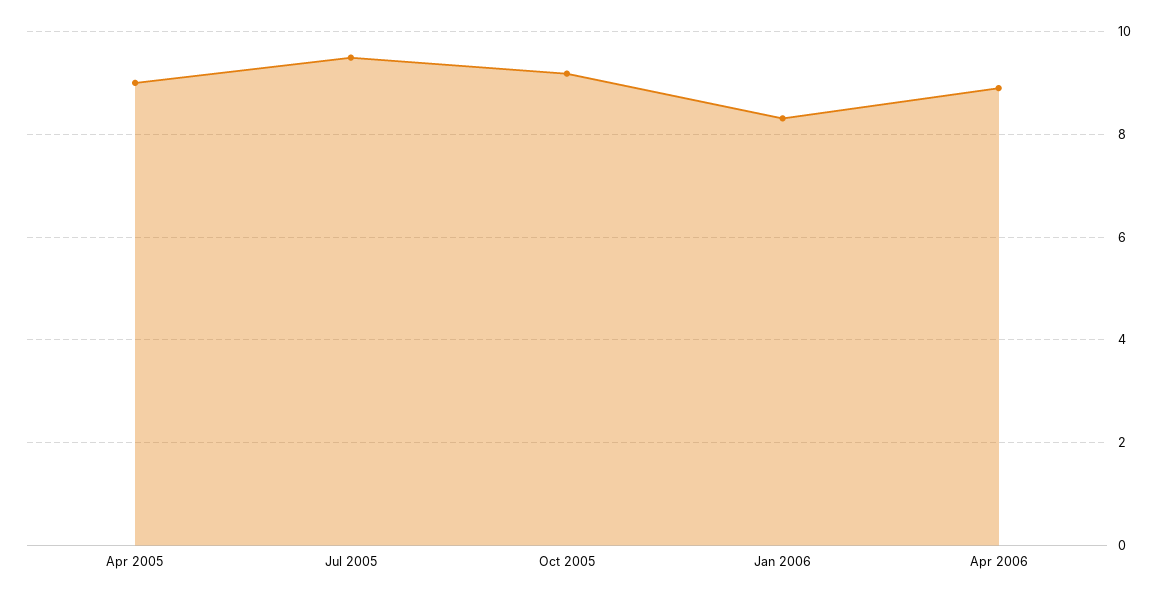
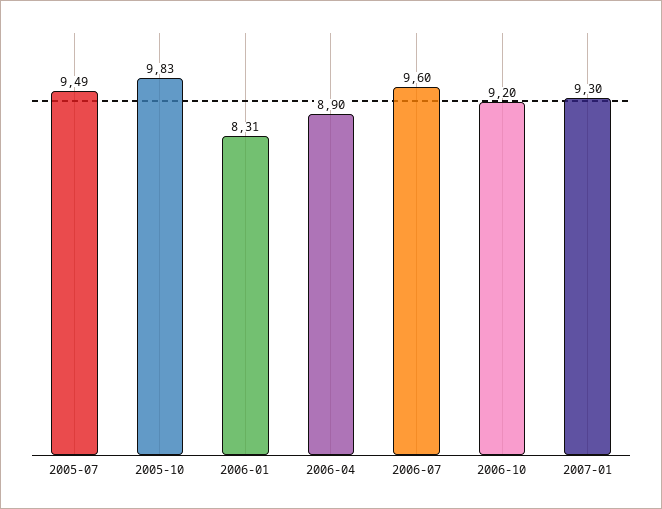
Apr 2005: 9 -> none
Oct 2005: 9.2 -> 9.83
2006-07: none -> 9.6
2006-10: none -> 9.2
2007-01: none -> 9.3

